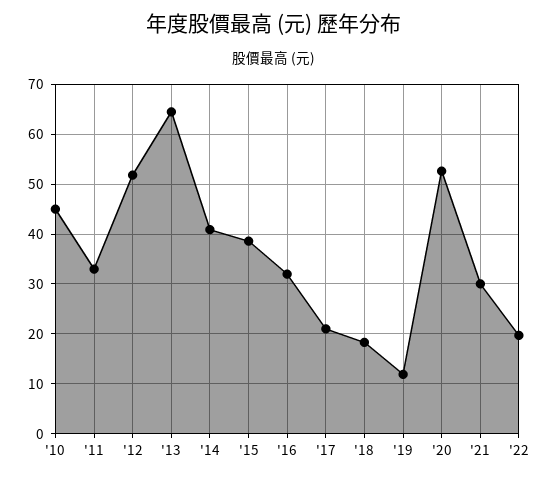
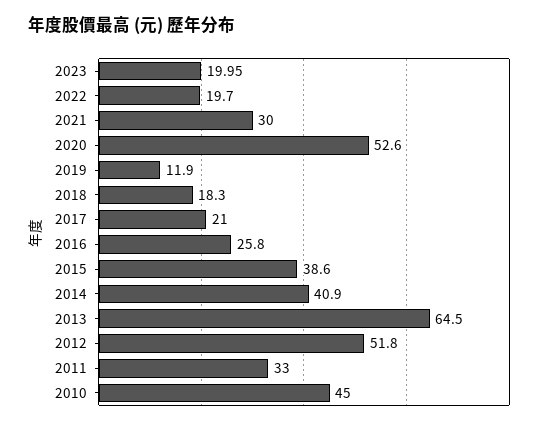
'16: 32 -> 25.8
2023: none -> 19.95

